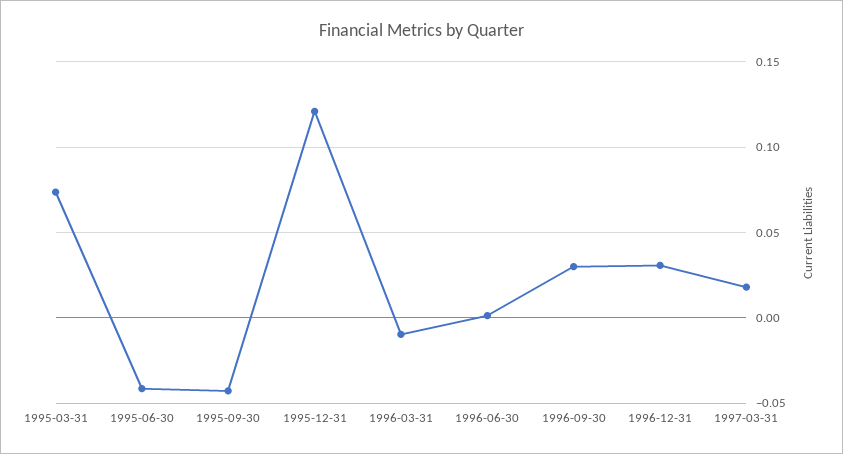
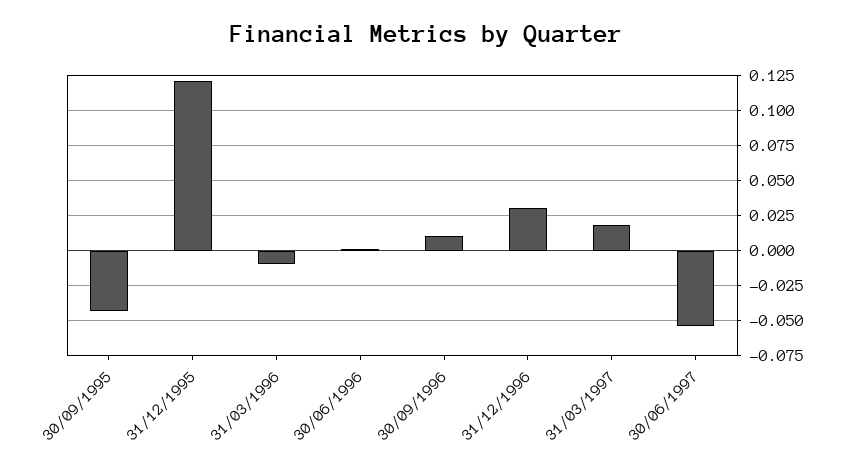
1995-03-31: 0.075 -> none
1995-06-30: -0.04 -> none
1996-09-30: 0.03 -> 0.01
30/06/1997: none -> -0.055

